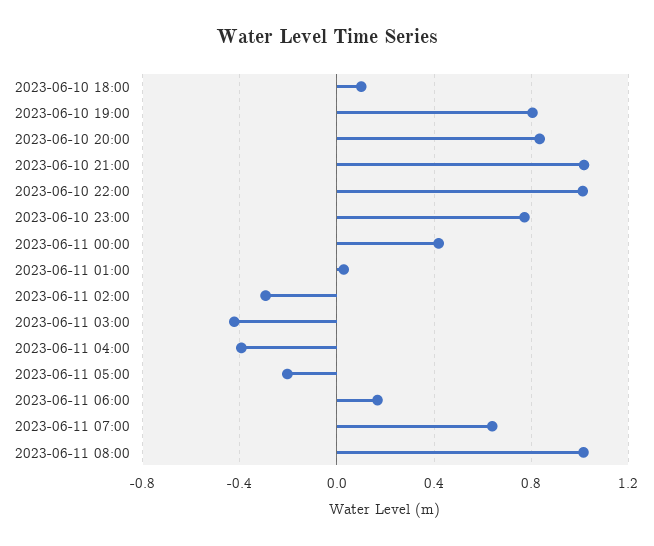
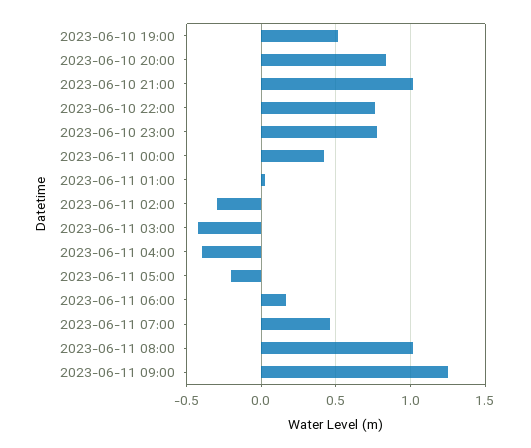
2023-06-10 18:00: 0.1 -> none
2023-06-10 19:00: 0.8 -> 0.5
2023-06-10 22:00: 1 -> 0.75
2023-06-11 07:00: 0.65 -> 0.45
2023-06-11 09:00: none -> 1.25

